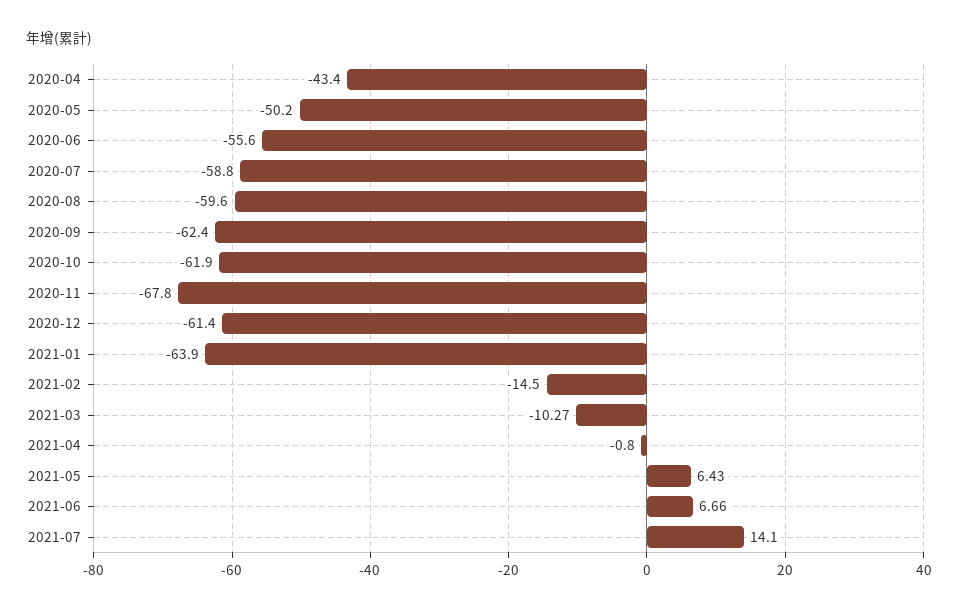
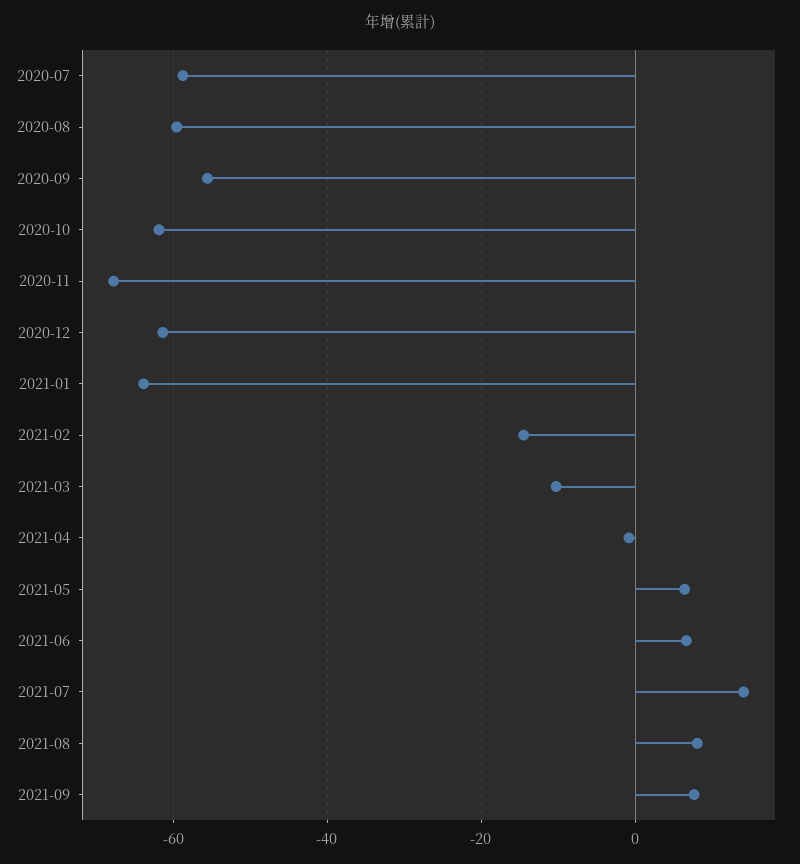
2020-04: -43.4 -> none
2020-05: -50.2 -> none
2020-06: -55.6 -> none
2020-09: -62.4 -> -56
2021-08: none -> 8
2021-09: none -> 8

